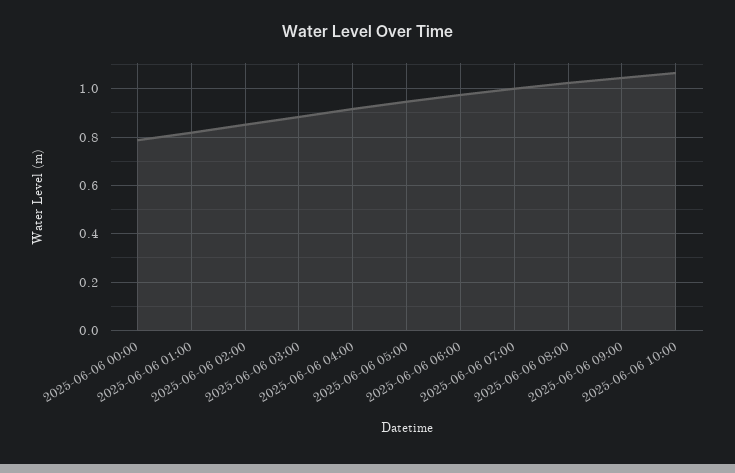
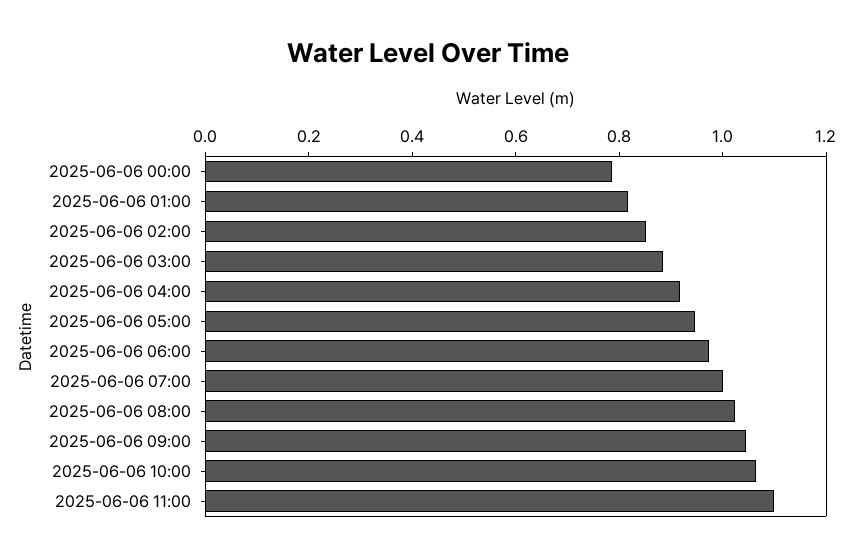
2025-06-06 11:00: none -> 1.1

